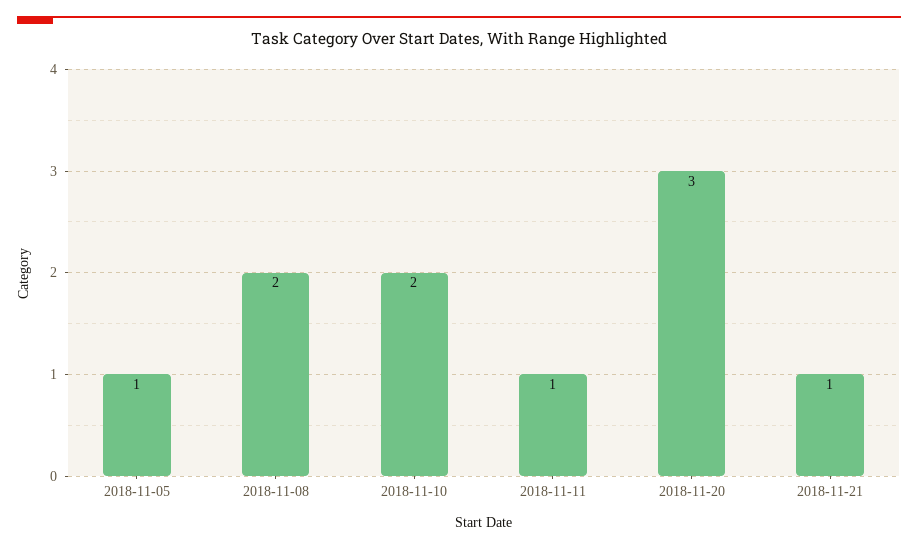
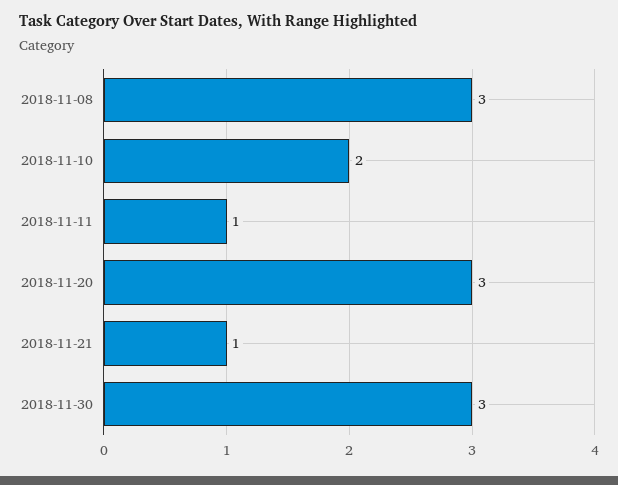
2018-11-05: 1 -> none
2018-11-08: 2 -> 3
2018-11-30: none -> 3

